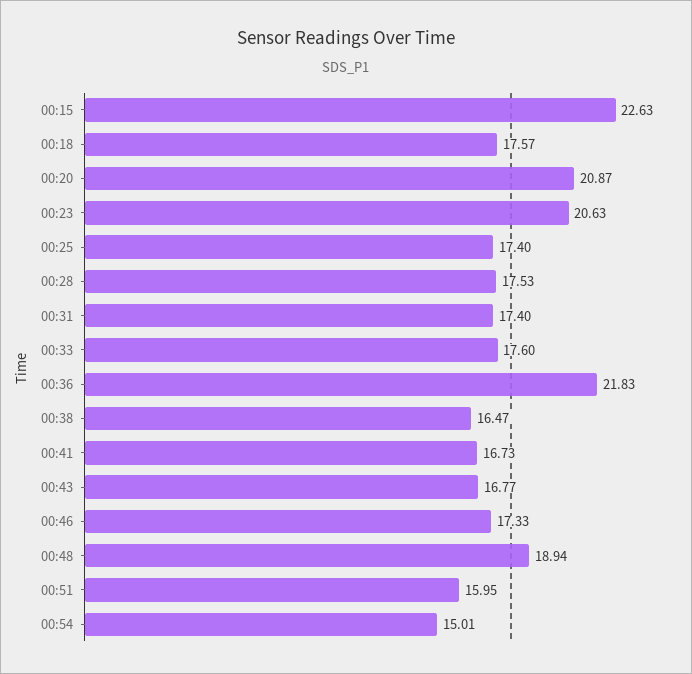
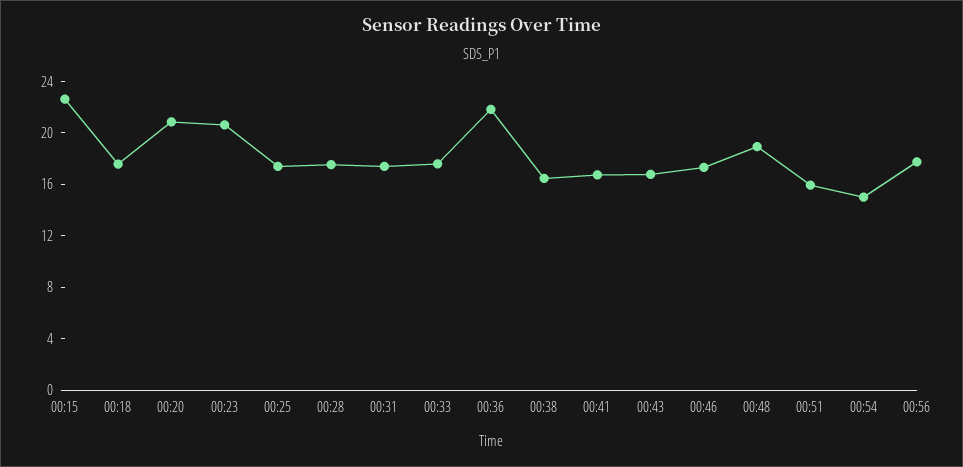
00:56: none -> 18

